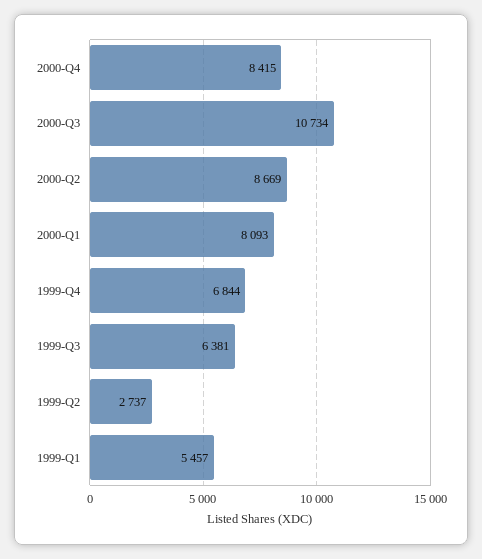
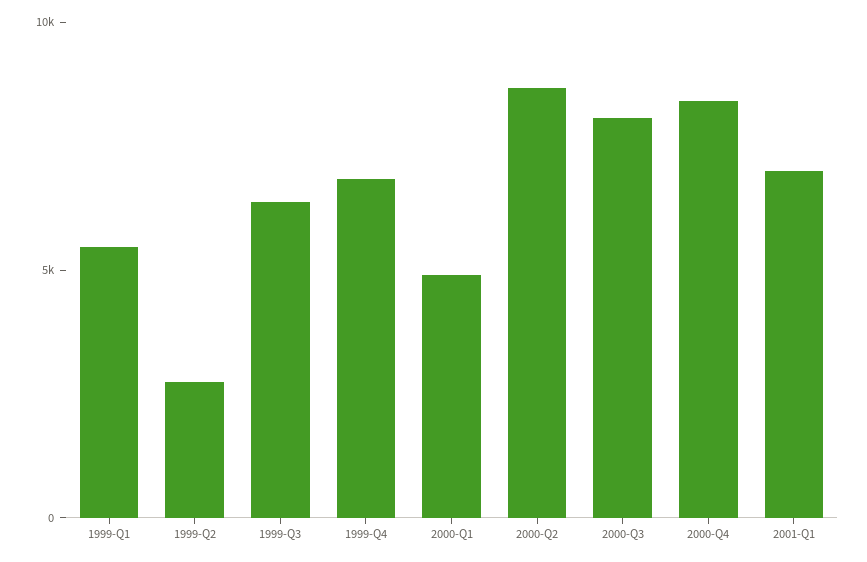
2000-Q3: 10734 -> 8000
2000-Q1: 8093 -> 5000
2001-Q1: none -> 7000

